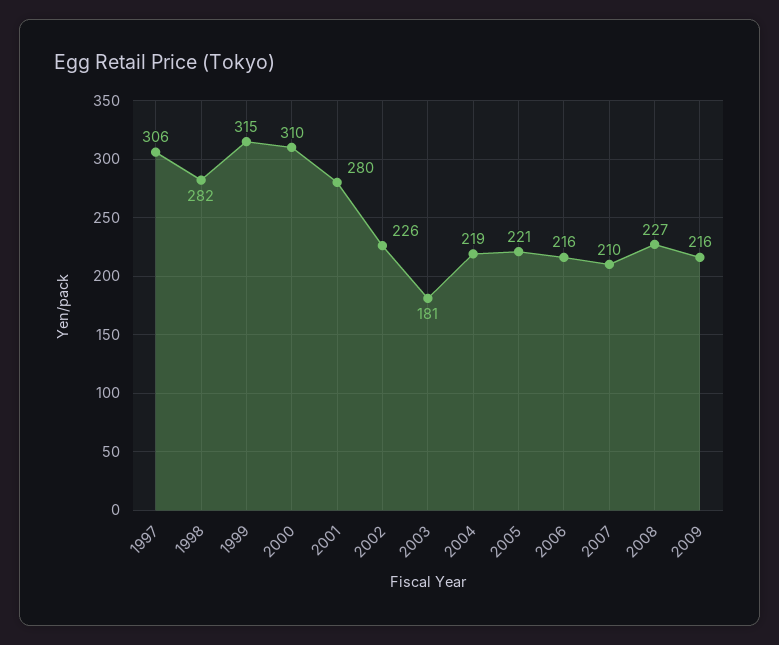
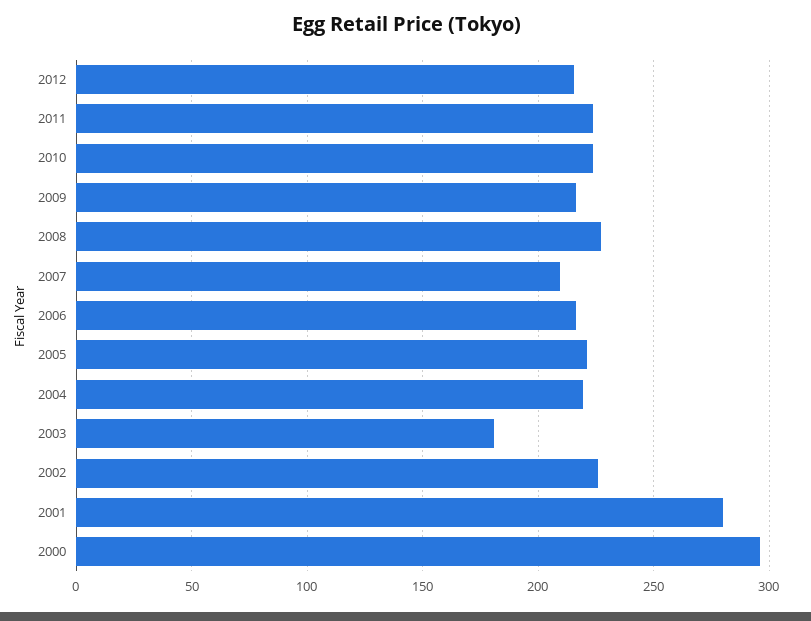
1997: 306 -> none
1998: 282 -> none
1999: 315 -> none
2000: 310 -> 295
2012: none -> 215
2011: none -> 225
2010: none -> 225

